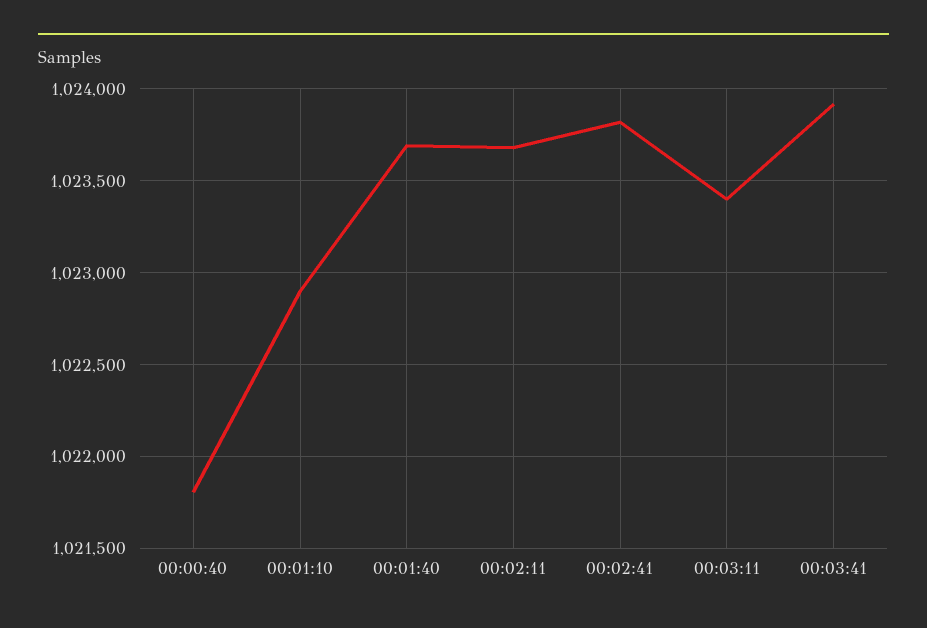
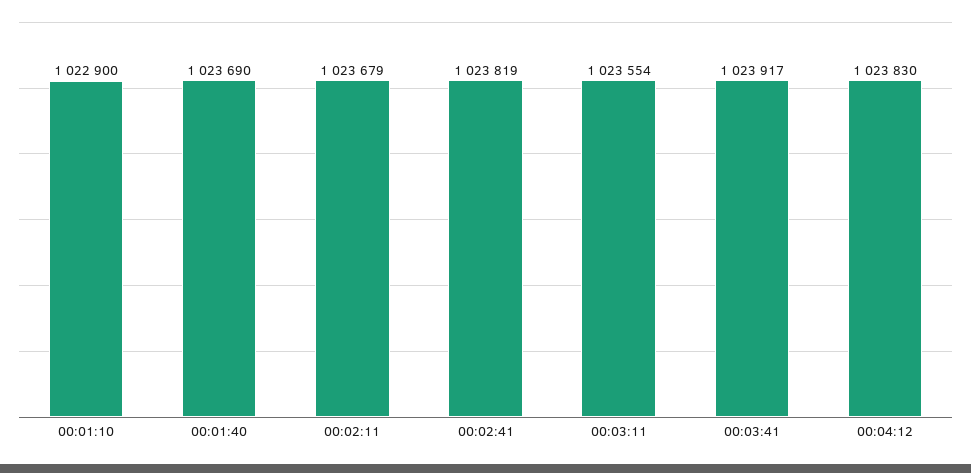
00:00:40: 1021800 -> none
00:03:11: 1023400 -> 1023554
00:04:12: none -> 1023830

